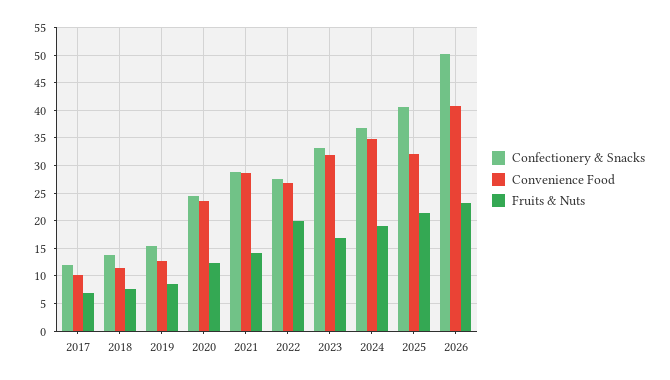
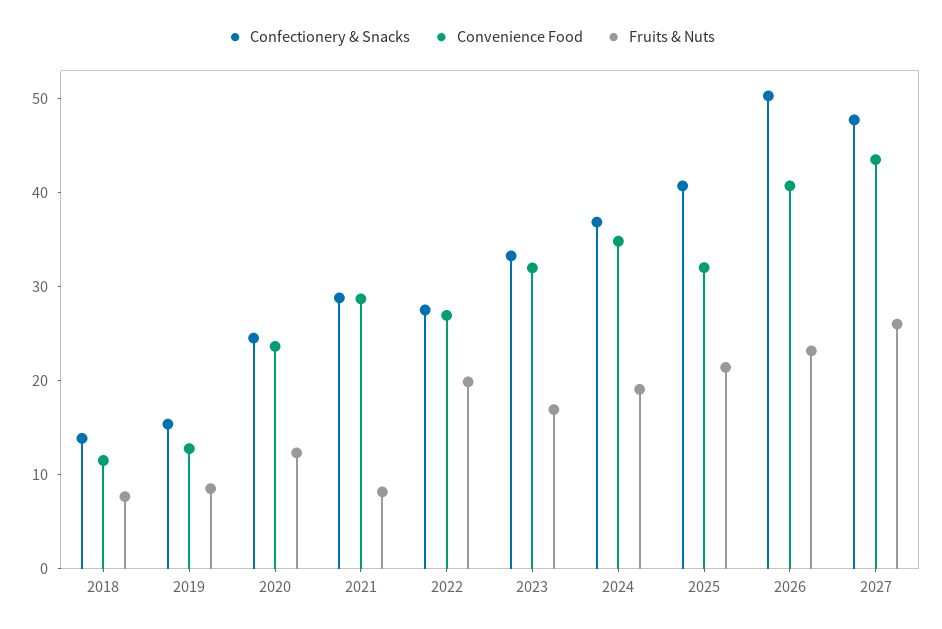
Confectionery & Snacks, 2017: 12.5 -> none
Convenience Food, 2017: 10 -> none
Fruits & Nuts, 2017: 7.5 -> none
Fruits & Nuts, 2021: 15 -> 8
Confectionery & Snacks, 2027: none -> 48
Convenience Food, 2027: none -> 44
Fruits & Nuts, 2027: none -> 26

